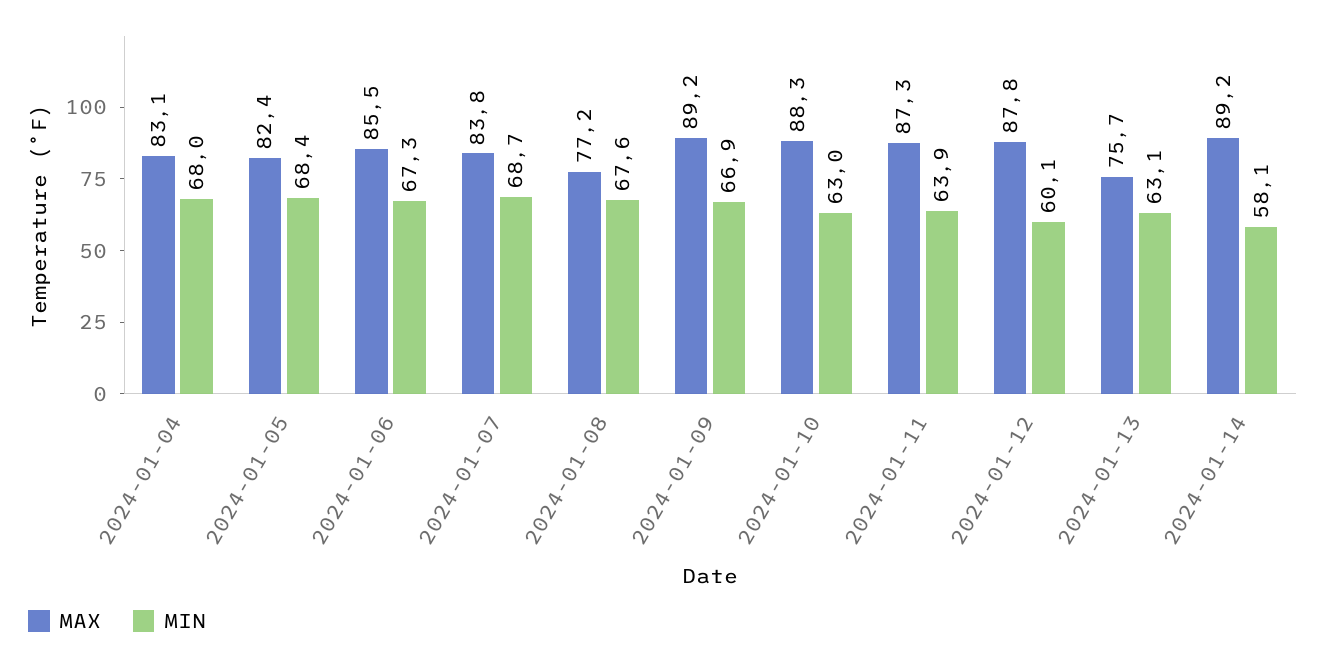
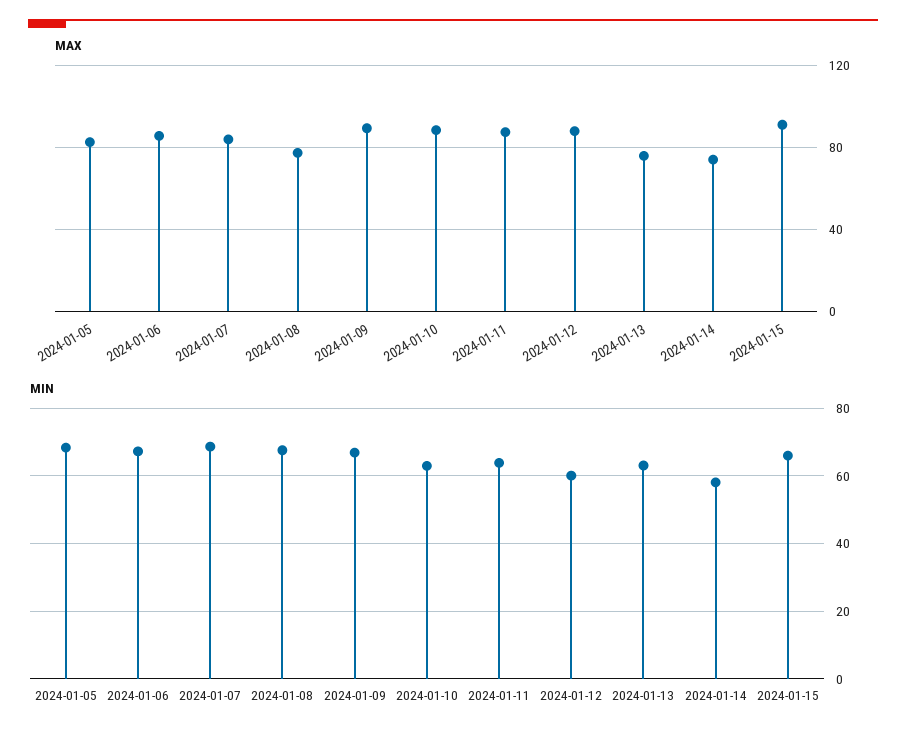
MAX, 2024-01-04: 83.1 -> none
MIN, 2024-01-04: 68 -> none
MAX, 2024-01-14: 89.2 -> 75
MAX, 2024-01-15: none -> 90
MIN, 2024-01-15: none -> 66

